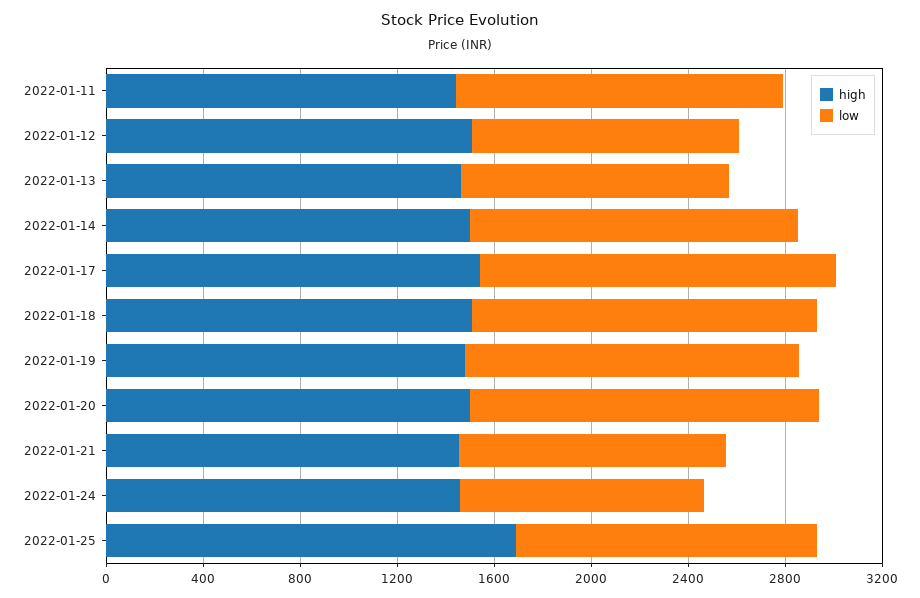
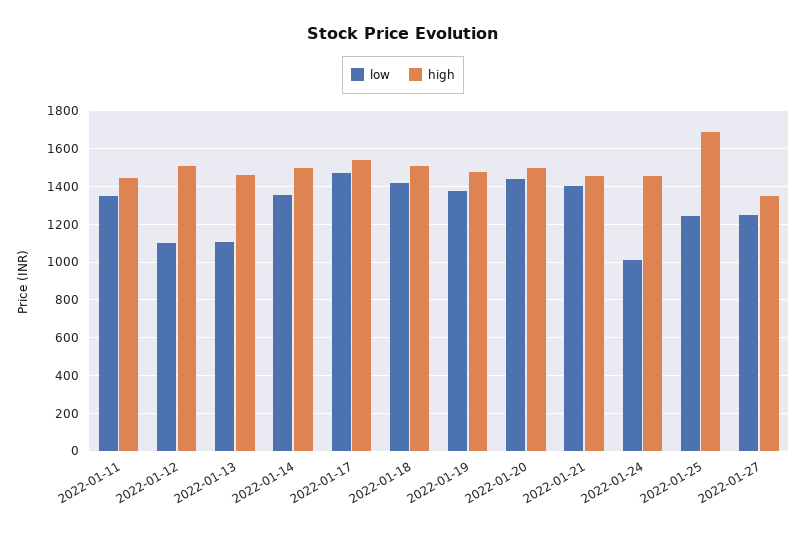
low, 2022-01-21: 1100 -> 1400
low, 2022-01-27: none -> 1250
high, 2022-01-27: none -> 1350

